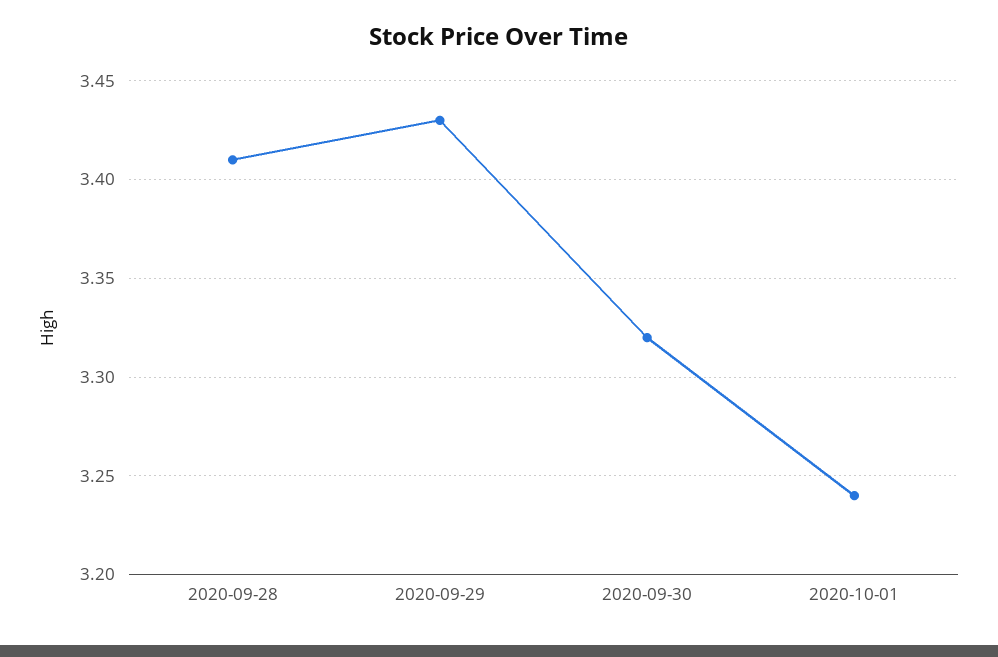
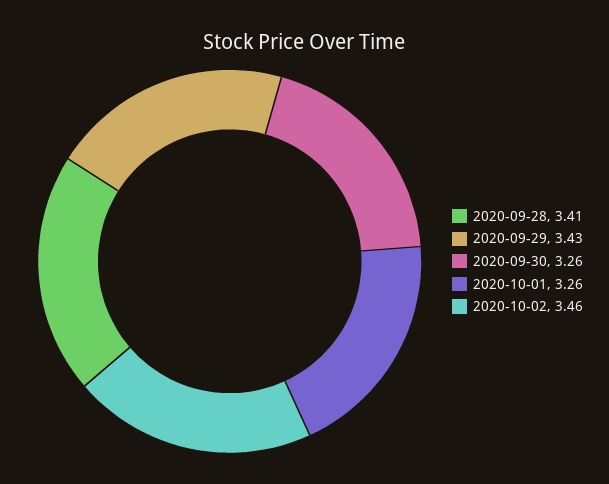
2020-09-30: 3.32 -> 3.26
2020-10-01: 3.24 -> 3.26
2020-10-02: none -> 3.46

